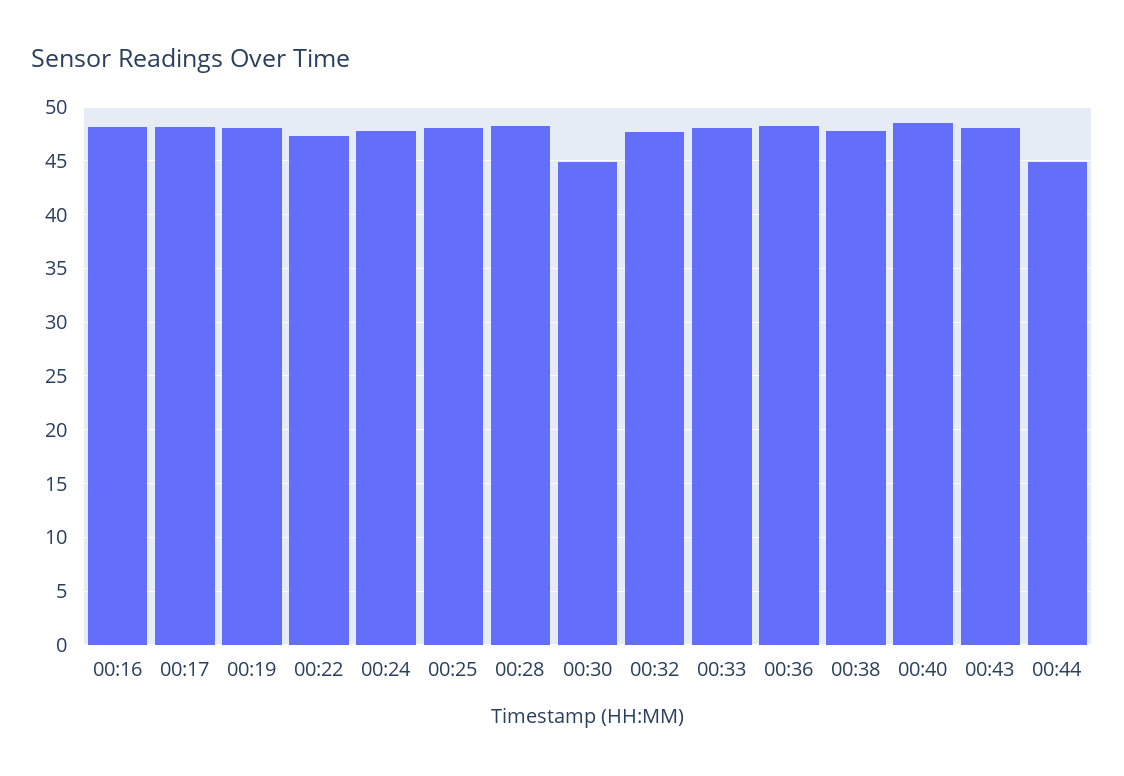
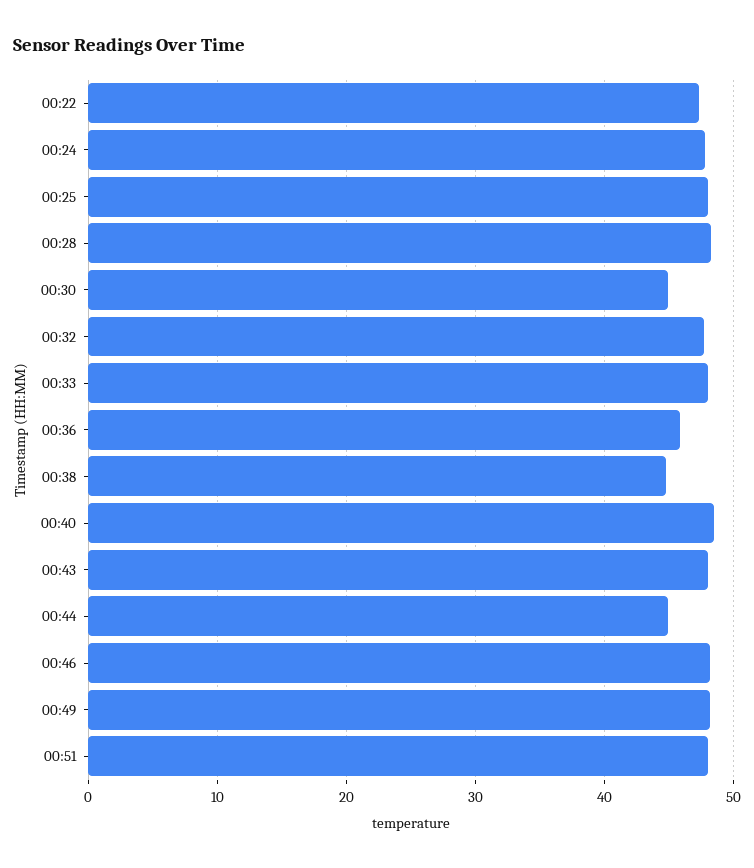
00:16: 48 -> none
00:17: 48 -> none
00:19: 48 -> none
00:36: 48 -> 46
00:38: 48 -> 45
00:46: none -> 48
00:49: none -> 48
00:51: none -> 48

